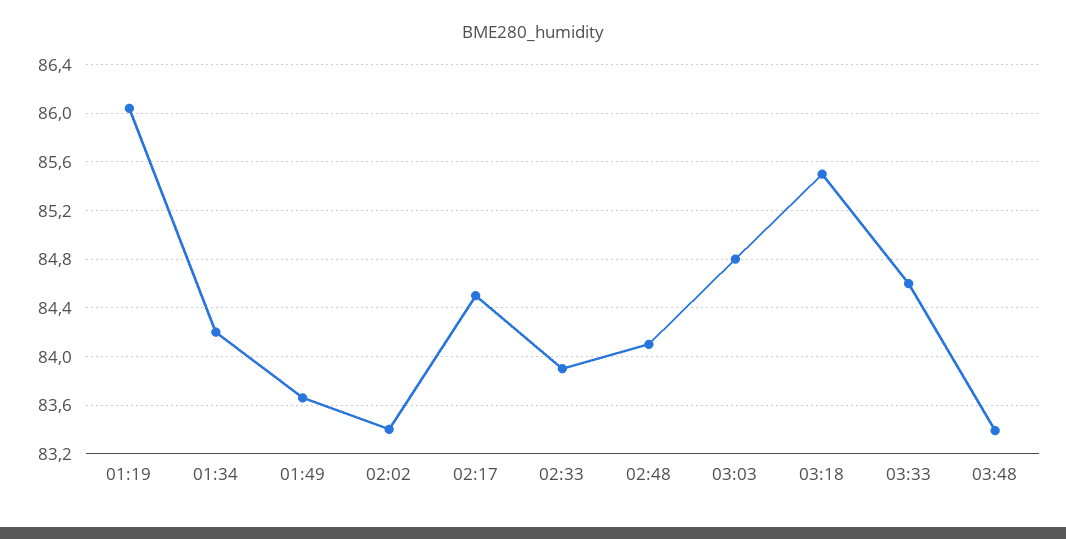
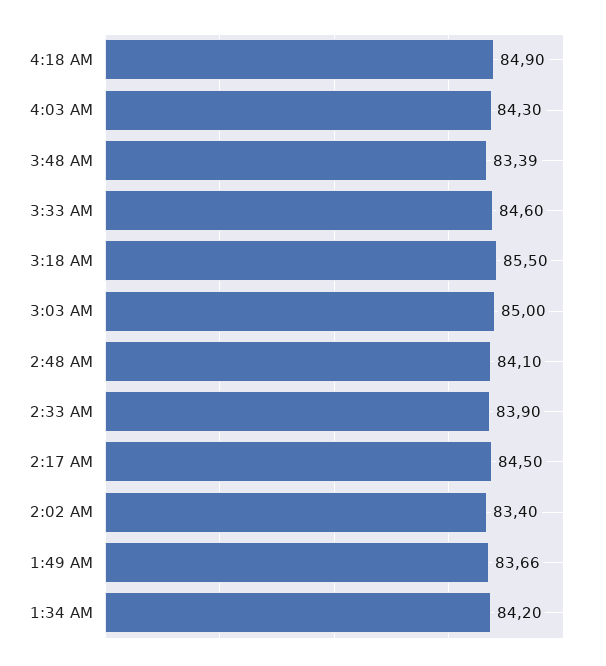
01:19: 86.05 -> none
03:03: 84.8 -> 85
4:18 AM: none -> 84.9
4:03 AM: none -> 84.3

